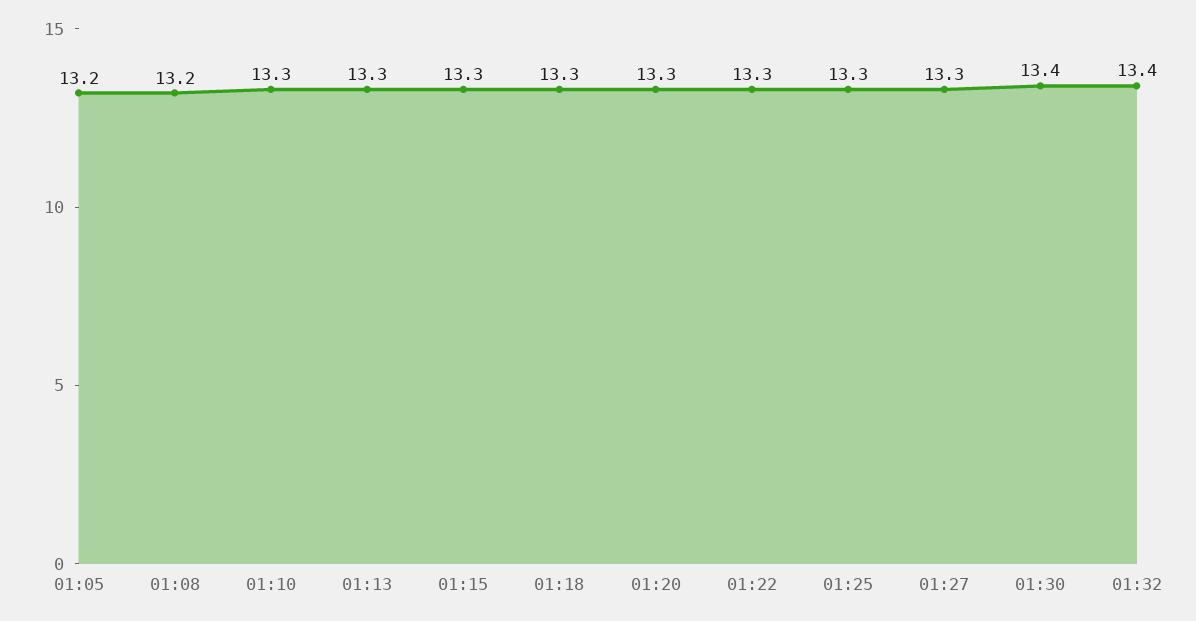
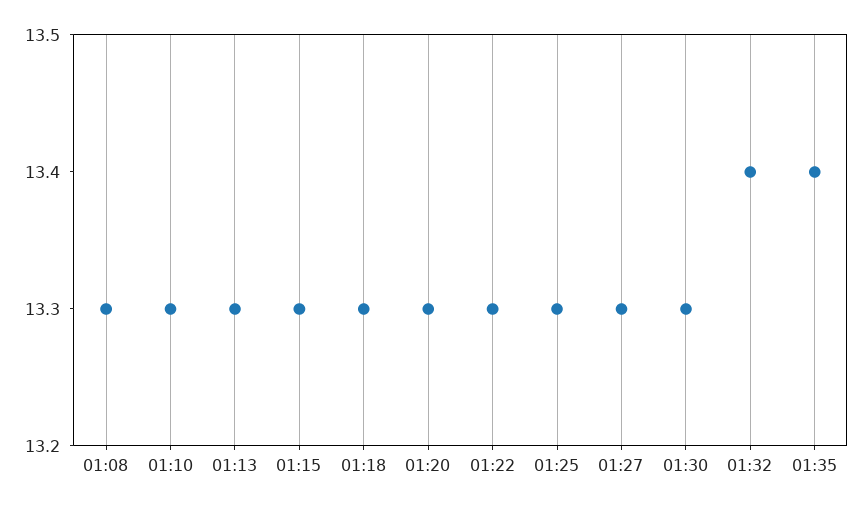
01:05: 13.2 -> none
01:08: 13.2 -> 13.3
01:30: 13.4 -> 13.3
01:35: none -> 13.4

